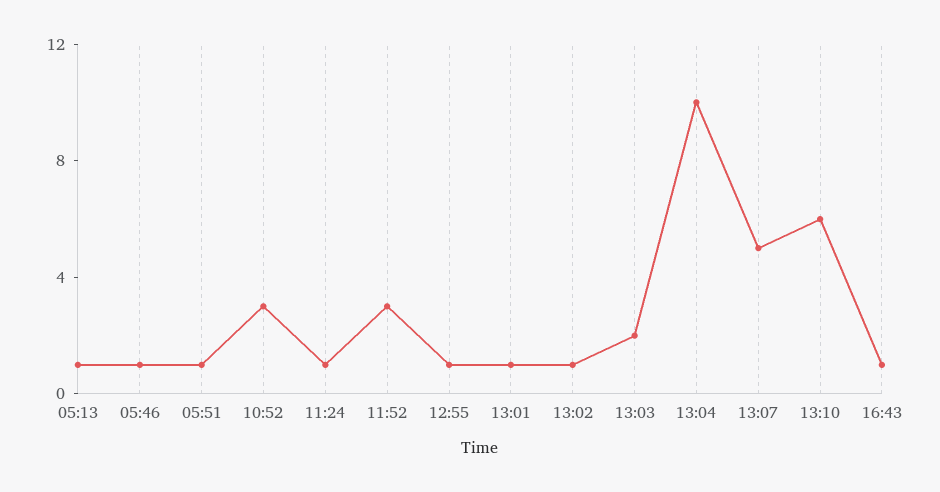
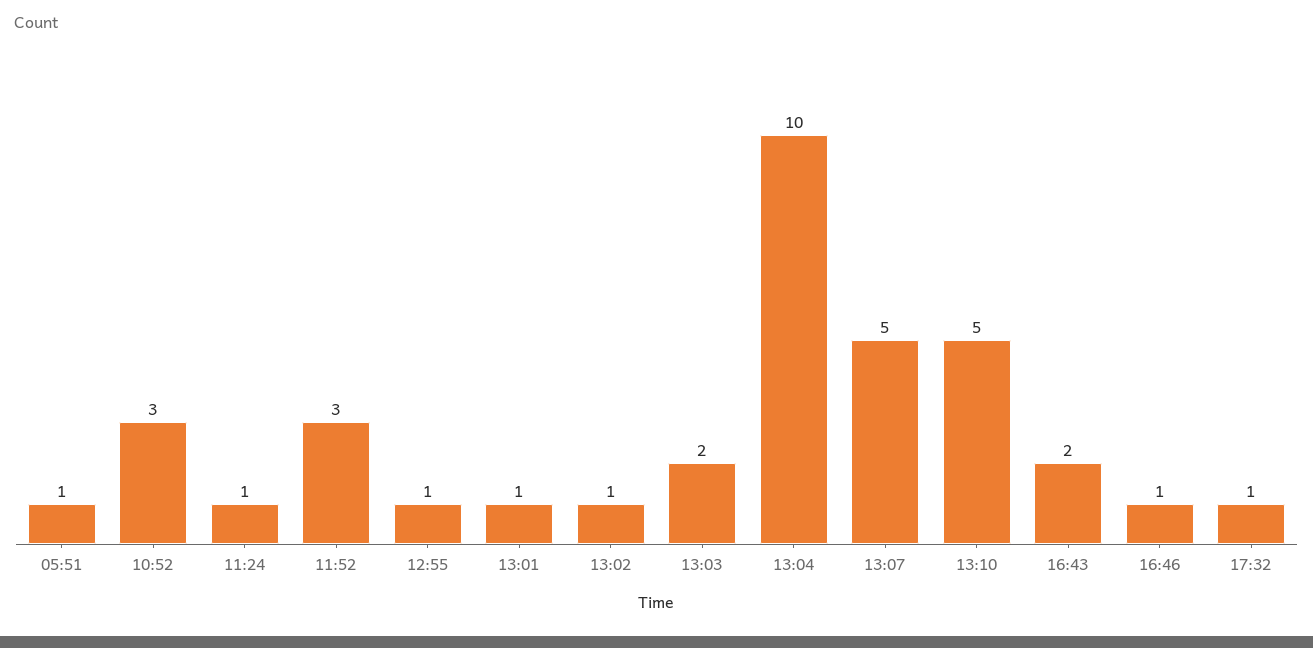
05:13: 1 -> none
05:46: 1 -> none
13:10: 6 -> 5
16:43: 1 -> 2
16:46: none -> 1
17:32: none -> 1

